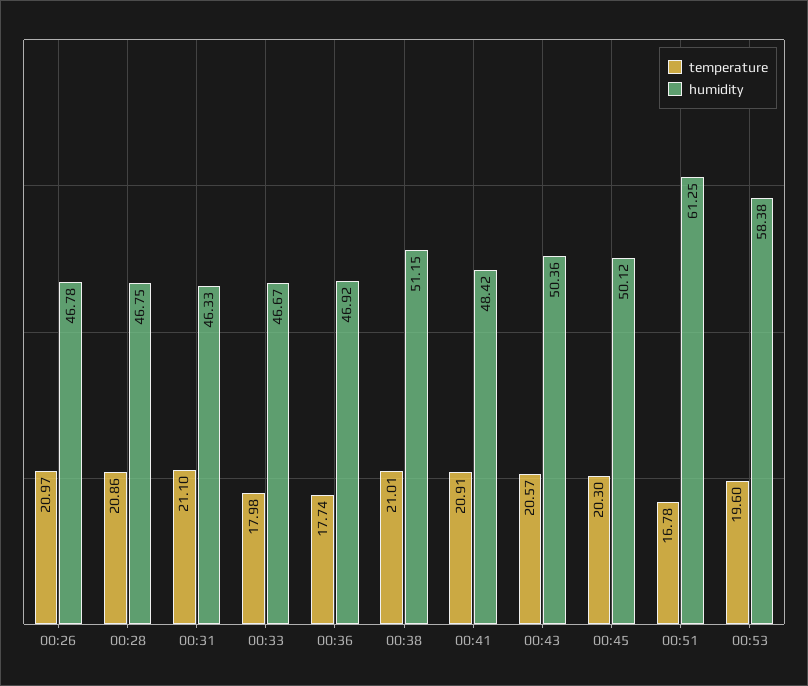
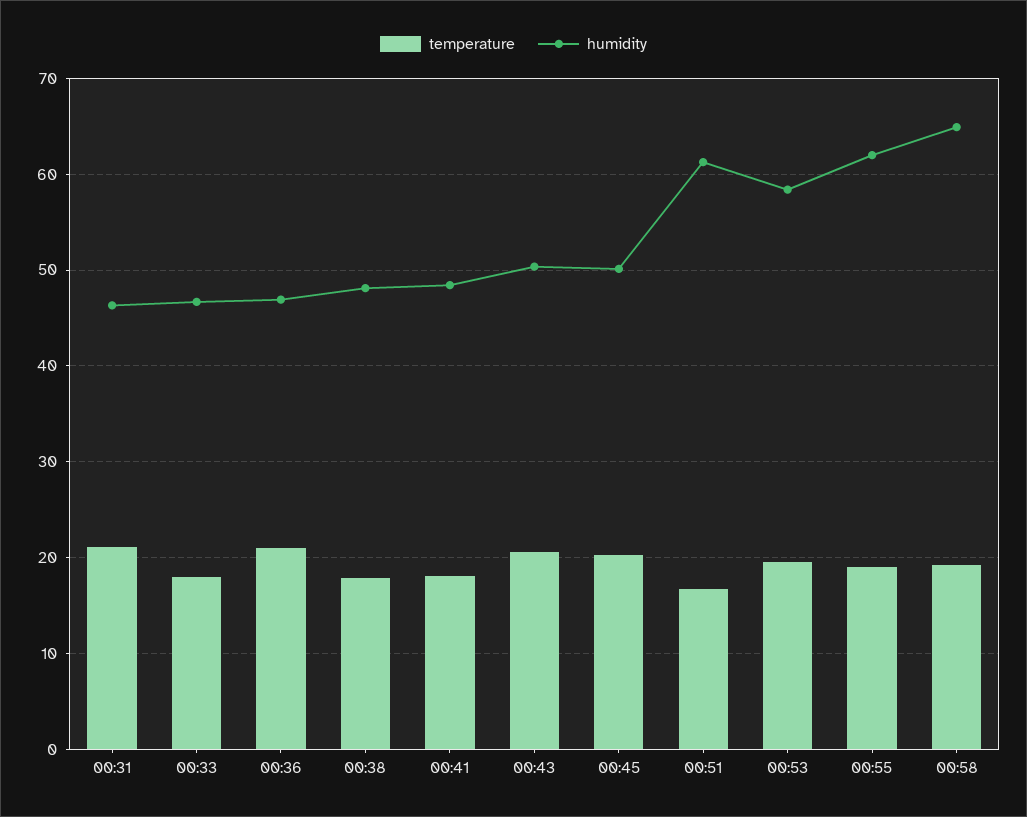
temperature, 00:26: 20.97 -> none
humidity, 00:26: 46.78 -> none
temperature, 00:28: 20.86 -> none
humidity, 00:28: 46.75 -> none
temperature, 00:36: 17.74 -> 21
temperature, 00:38: 21.01 -> 18
humidity, 00:38: 51.15 -> 48
temperature, 00:41: 20.91 -> 18
temperature, 00:55: none -> 19
humidity, 00:55: none -> 62
temperature, 00:58: none -> 19
humidity, 00:58: none -> 65

